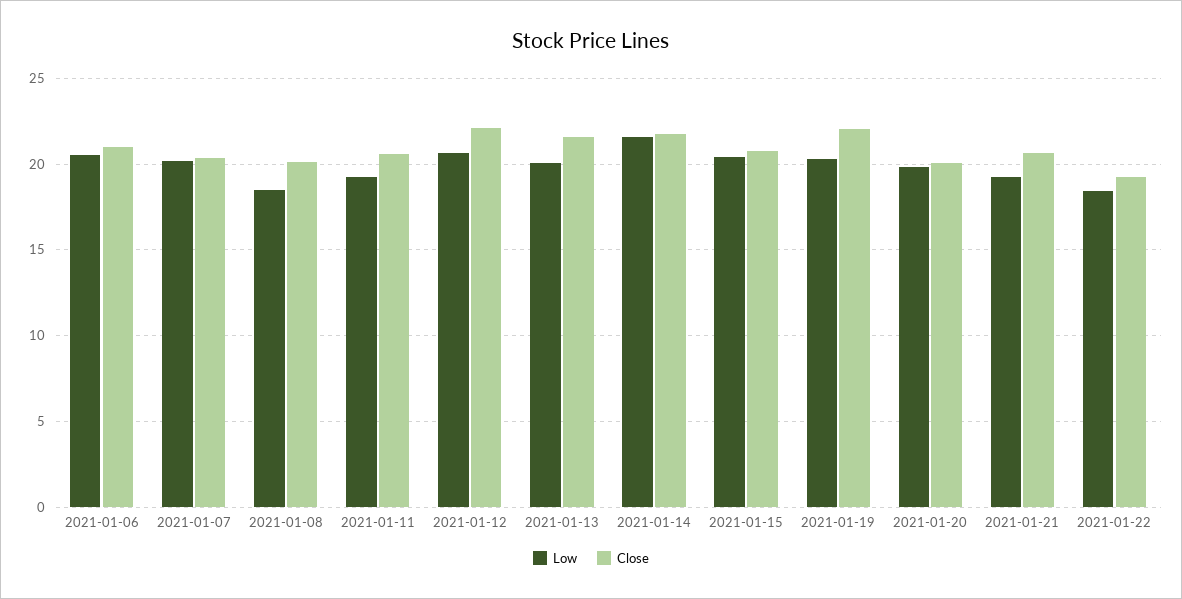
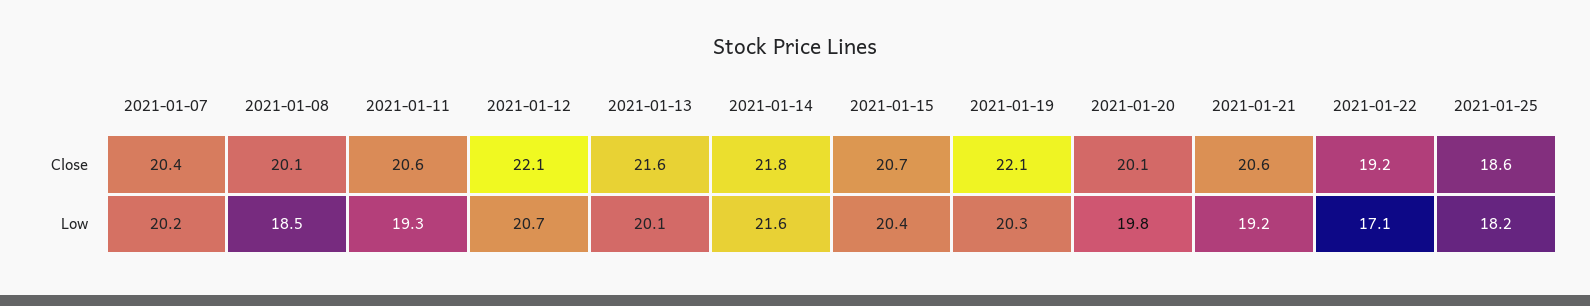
Low, 2021-01-06: 20.5 -> none
Close, 2021-01-06: 21 -> none
Low, 2021-01-22: 18.5 -> 17.1
Close, 2021-01-25: none -> 18.6
Low, 2021-01-25: none -> 18.2

